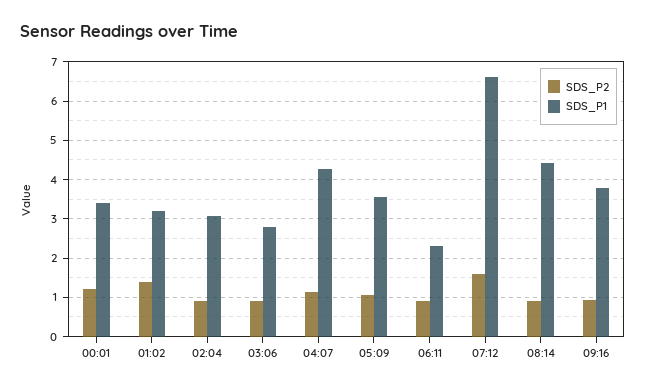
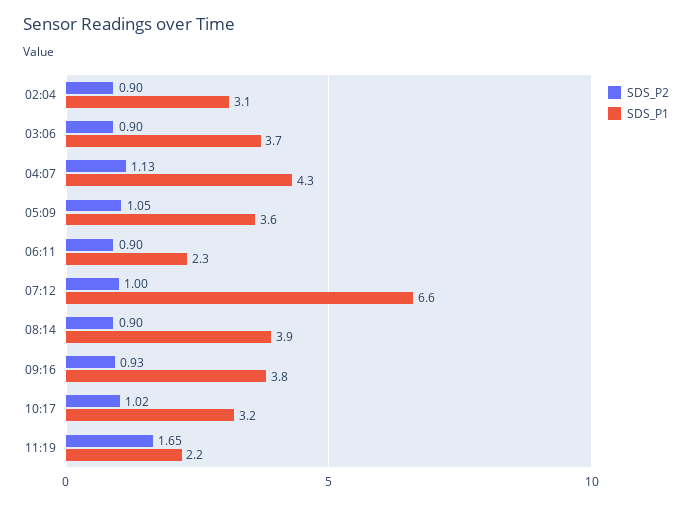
SDS_P2, 00:01: 1.2 -> none
SDS_P1, 00:01: 3.4 -> none
SDS_P2, 01:02: 1.4 -> none
SDS_P1, 01:02: 3.2 -> none
SDS_P1, 03:06: 2.8 -> 3.7
SDS_P2, 07:12: 1.6 -> 1
SDS_P1, 08:14: 4.4 -> 3.9
SDS_P2, 10:17: none -> 1.02
SDS_P1, 10:17: none -> 3.2
SDS_P2, 11:19: none -> 1.65
SDS_P1, 11:19: none -> 2.2

